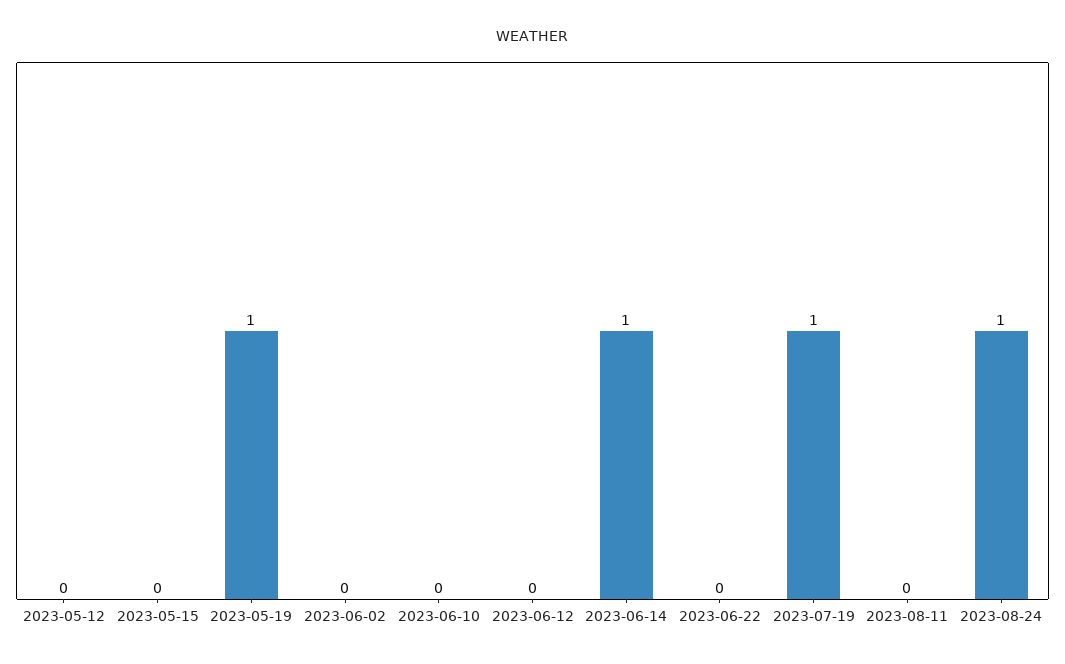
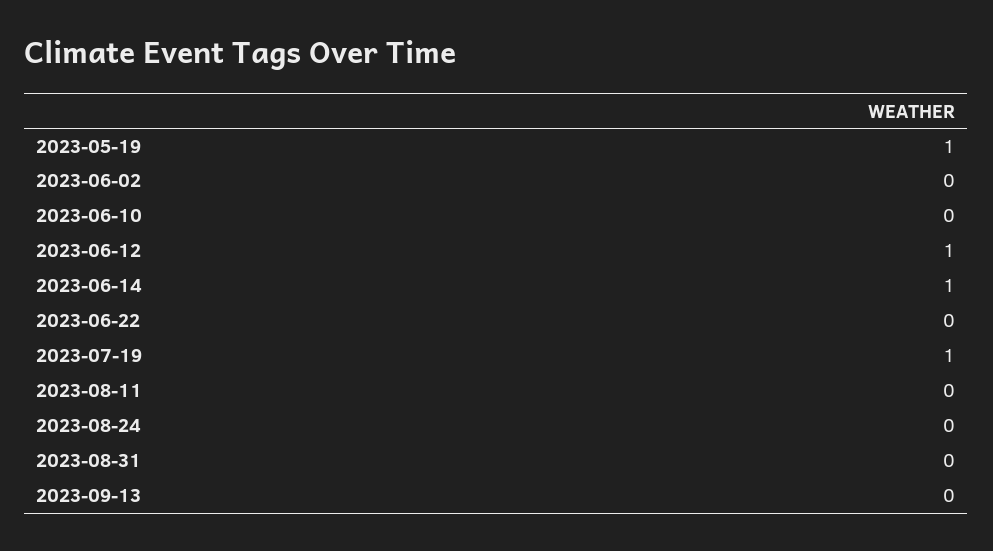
2023-05-12: 0 -> none
2023-05-15: 0 -> none
2023-06-12: 0 -> 1
2023-08-24: 1 -> 0
2023-08-31: none -> 0
2023-09-13: none -> 0

